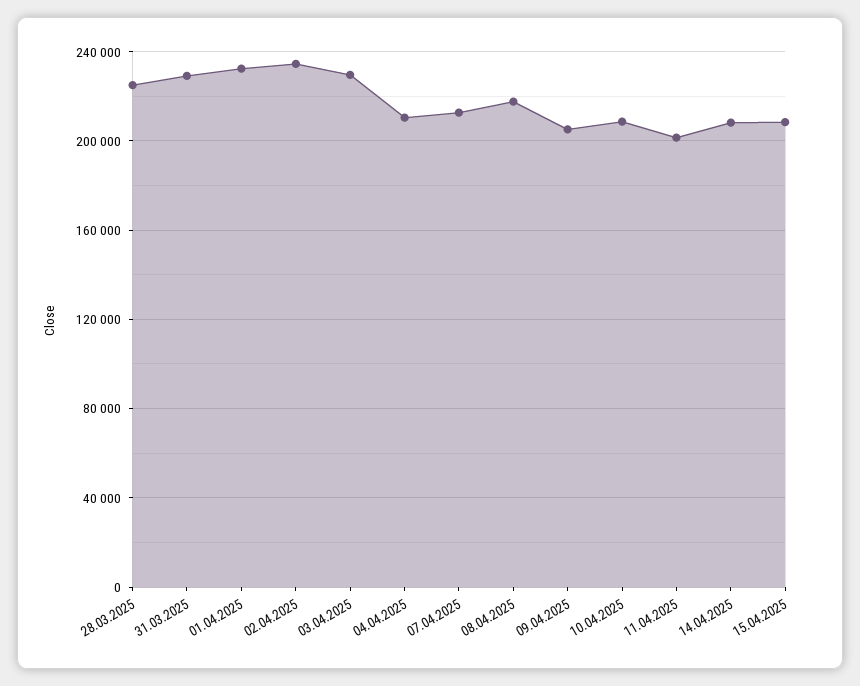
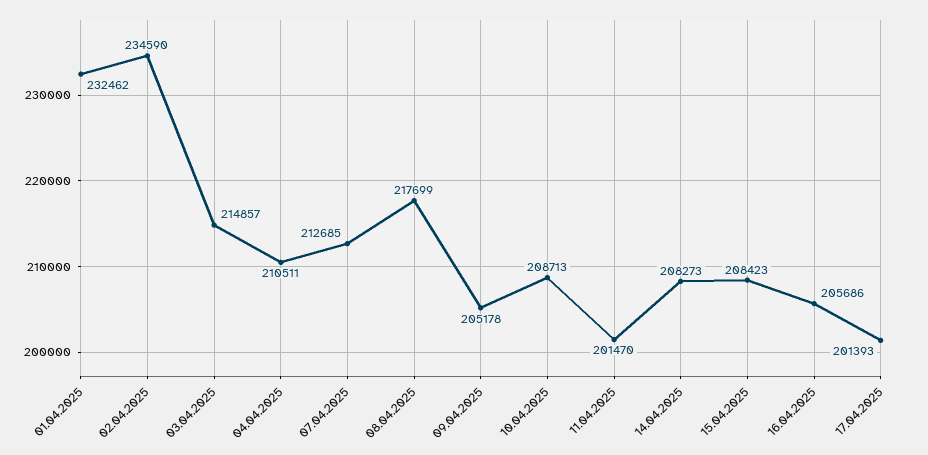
28.03.2025: 225000 -> none
31.03.2025: 230000 -> none
03.04.2025: 230000 -> 214857
16.04.2025: none -> 205686
17.04.2025: none -> 201393

